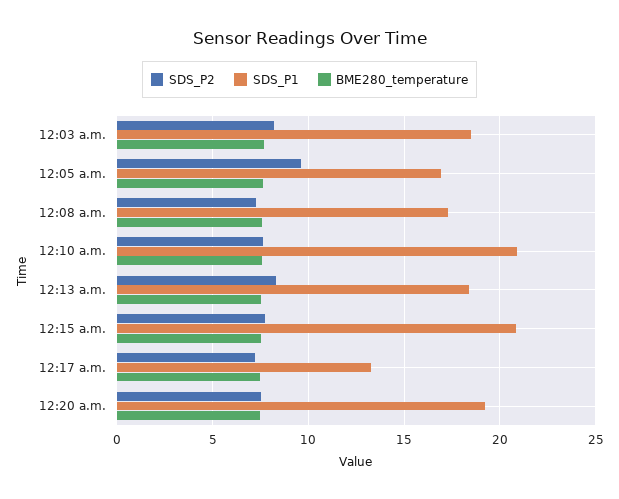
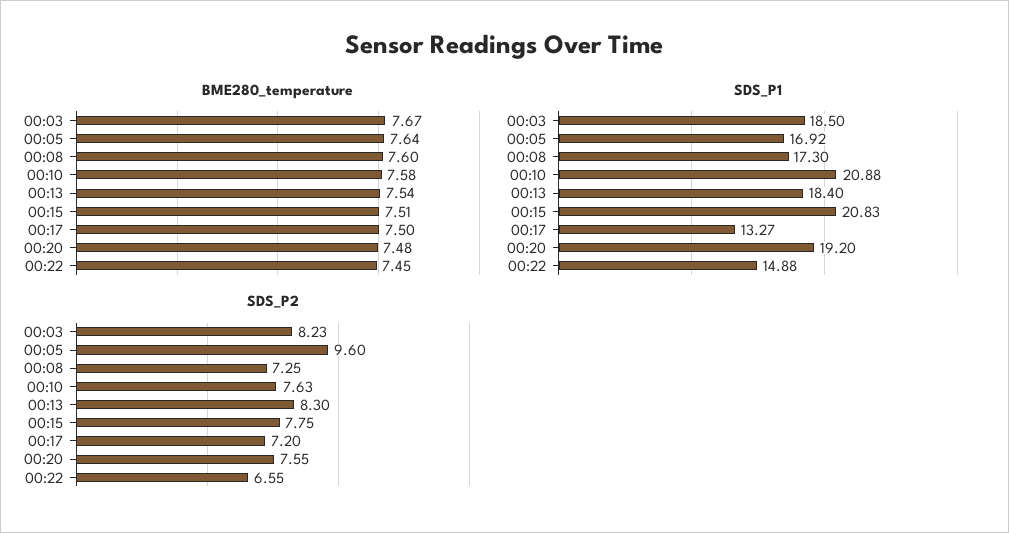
BME280_temperature, 00:22: none -> 7.45
SDS_P1, 00:22: none -> 14.88
SDS_P2, 00:22: none -> 6.55

